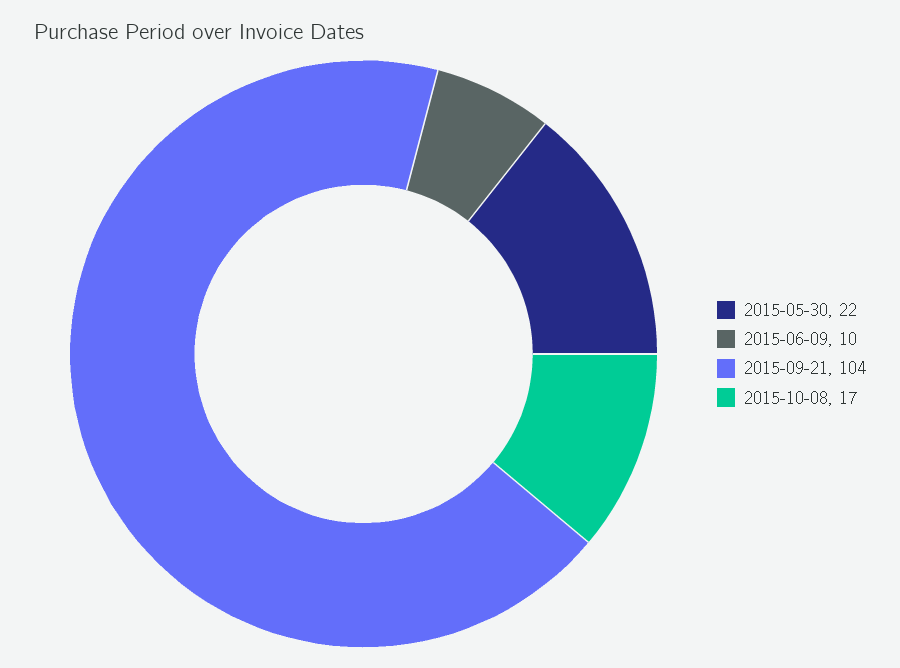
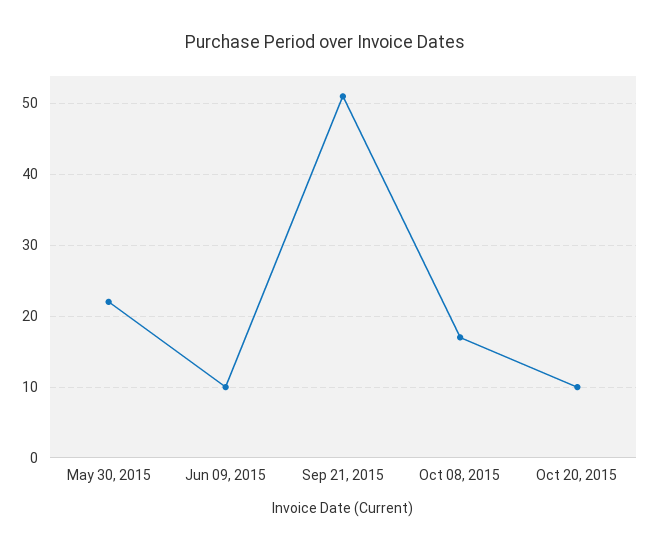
2015-09-21: 104 -> 51
Oct 20, 2015: none -> 10

